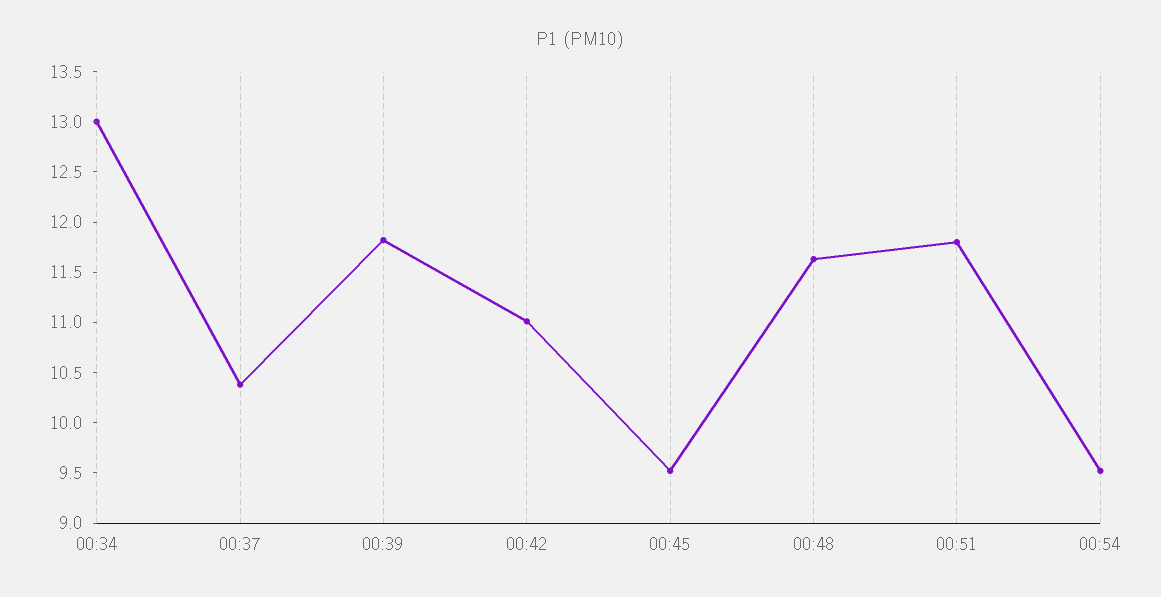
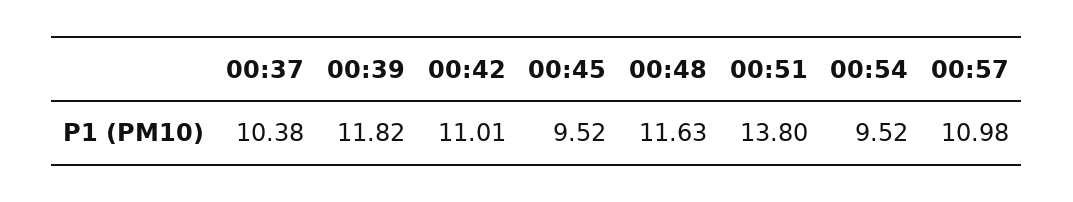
00:34: 13 -> none
00:51: 11.8 -> 13.8
00:57: none -> 10.98

